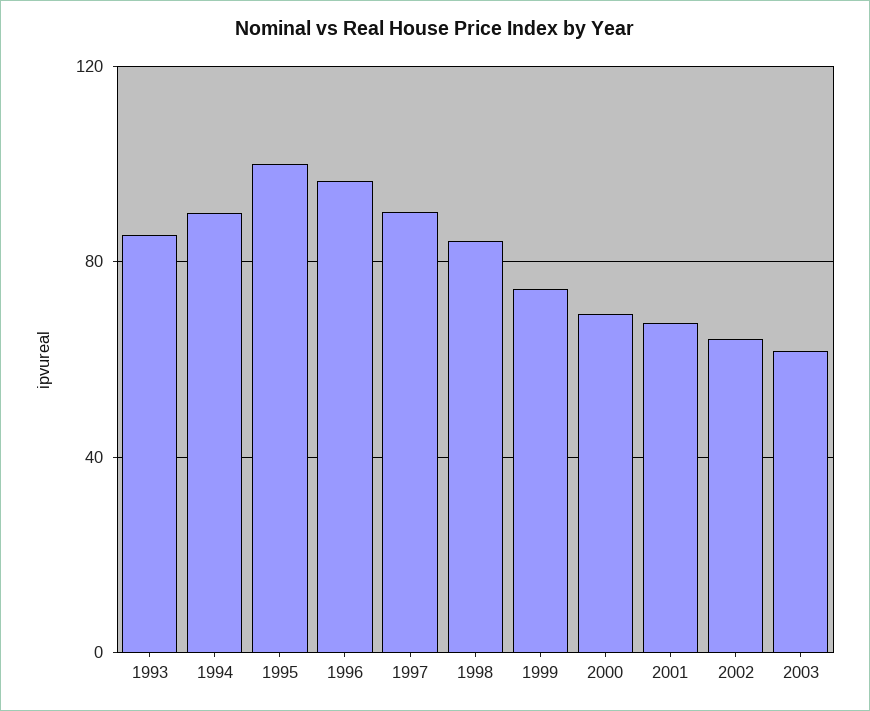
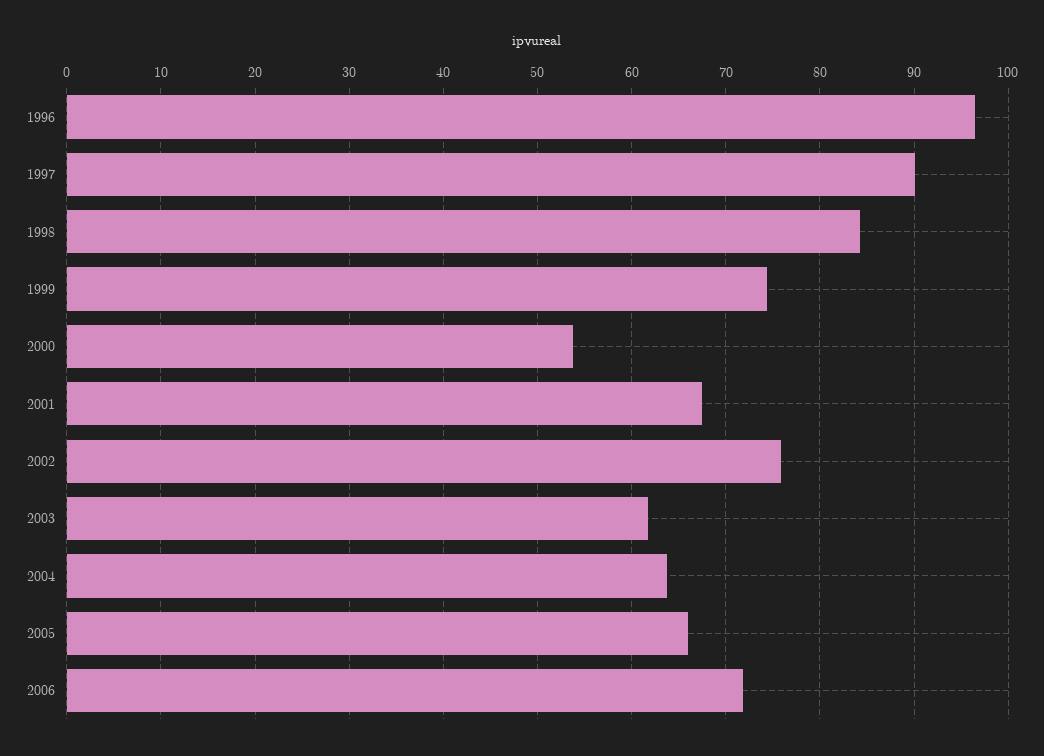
1993: 85 -> none
1994: 90 -> none
1995: 100 -> none
2000: 70 -> 54
2002: 65 -> 76
2004: none -> 64
2005: none -> 66
2006: none -> 72

